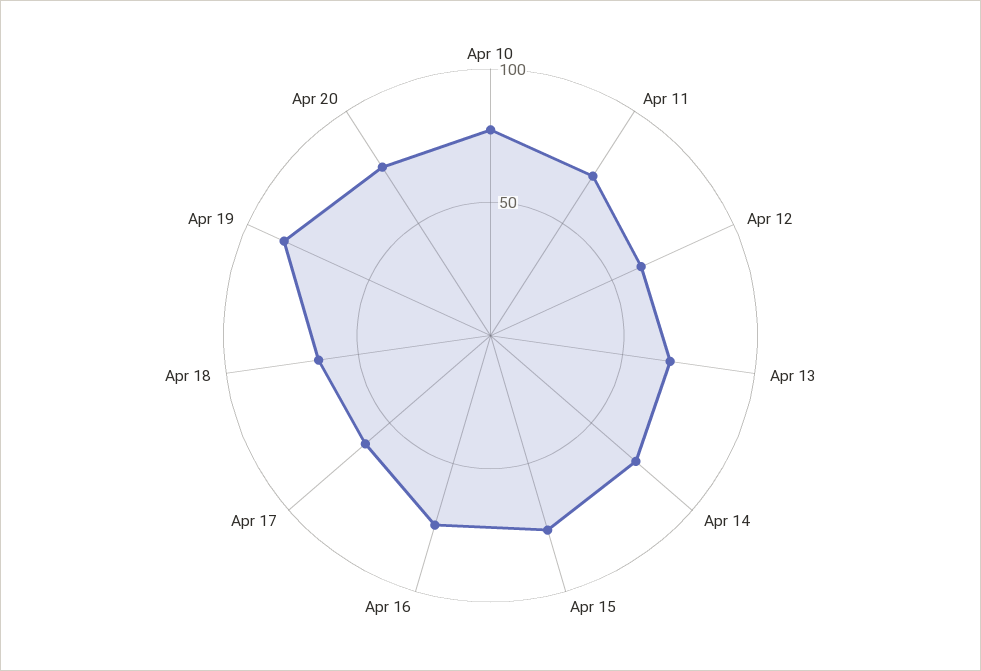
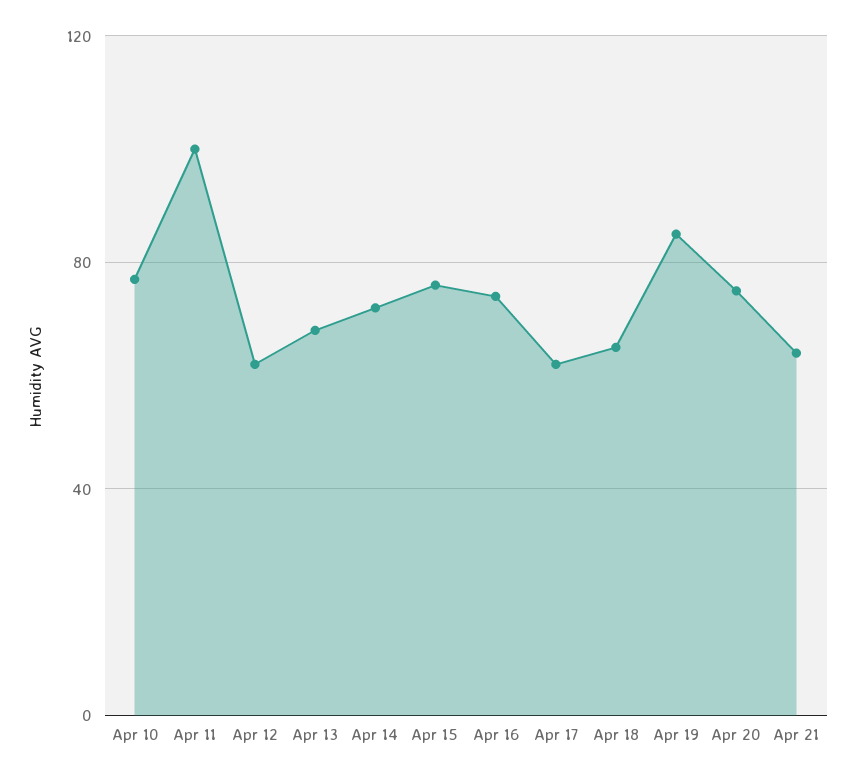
Apr 11: 70 -> 100
Apr 21: none -> 65

